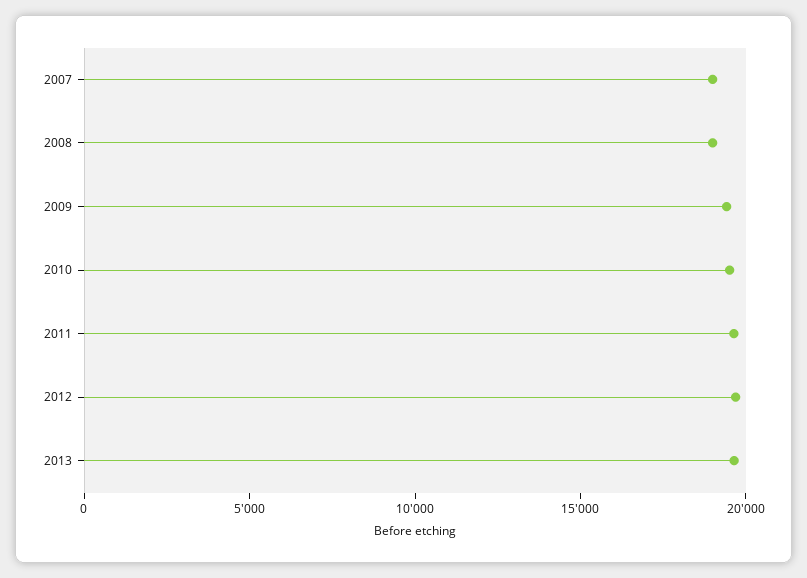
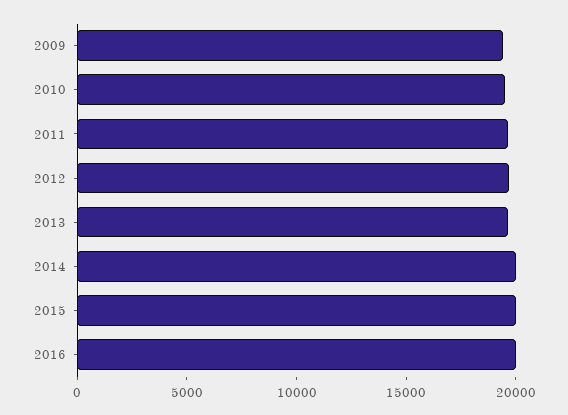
2007: 19000 -> none
2008: 19000 -> none
2014: none -> 20000
2015: none -> 20000
2016: none -> 20000

